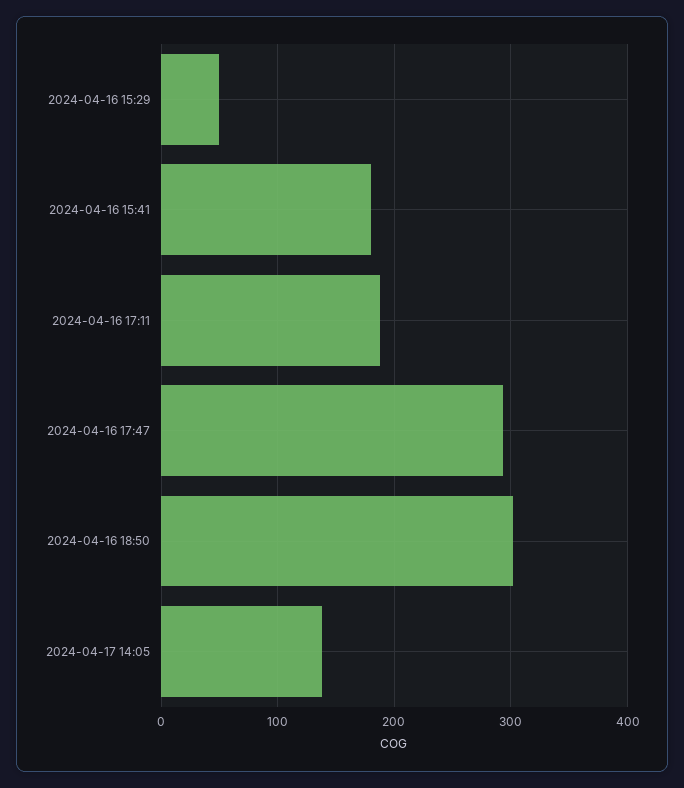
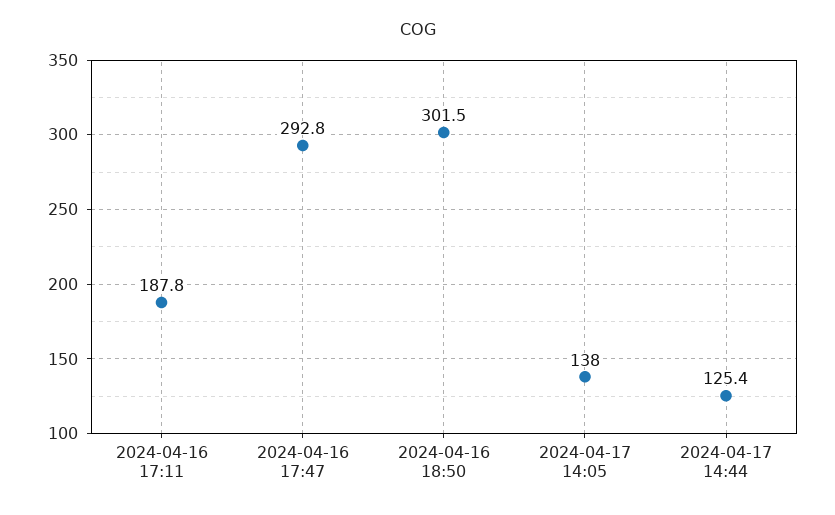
2024-04-16 15:29: 50 -> none
2024-04-16 15:41: 180 -> none
2024-04-17 14:44: none -> 125.4

